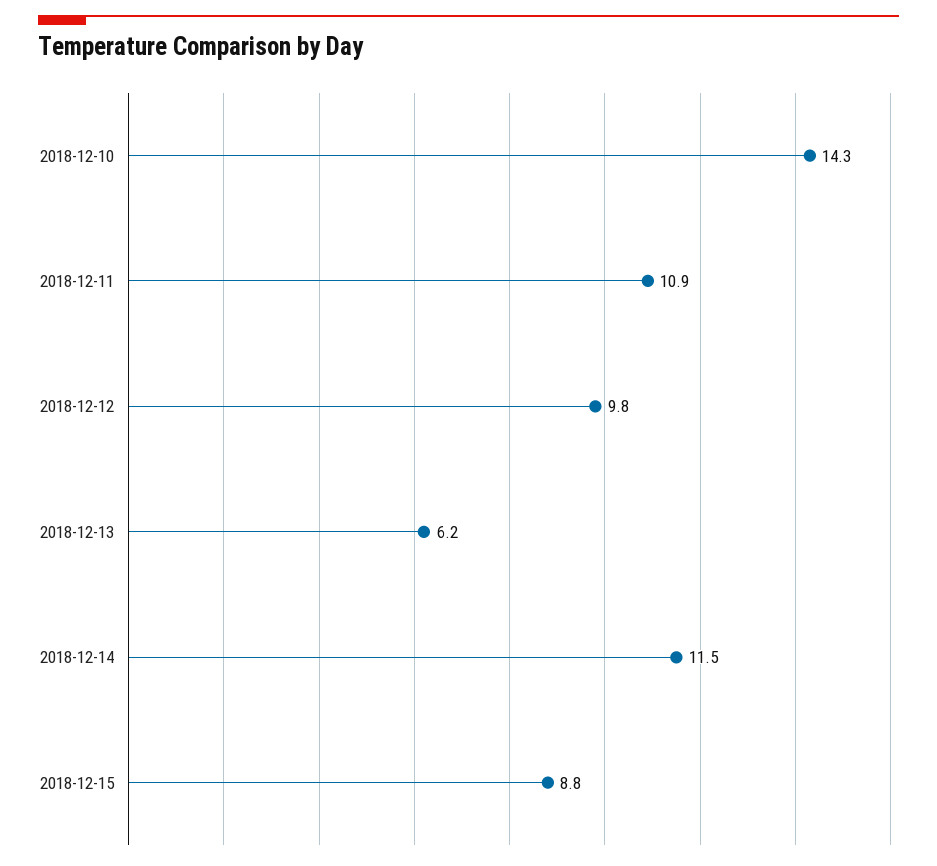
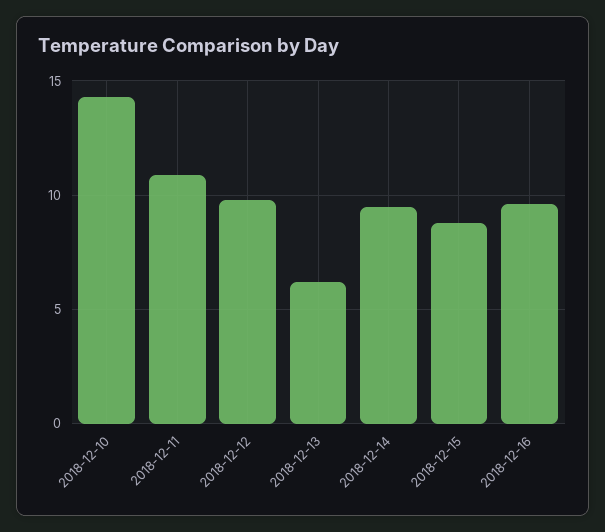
2018-12-14: 11.5 -> 9.5
2018-12-16: none -> 9.5

